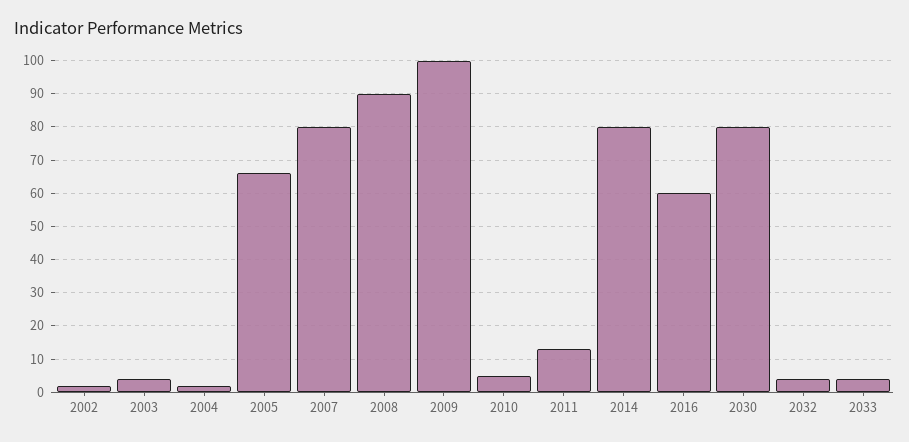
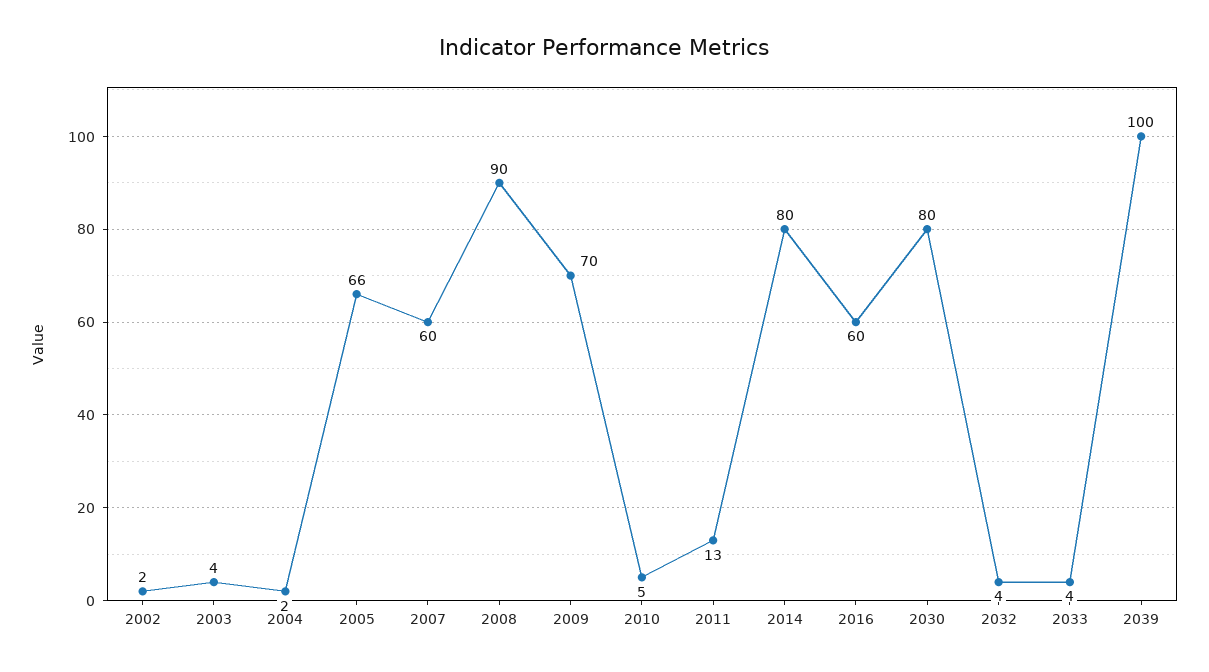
2007: 80 -> 60
2009: 100 -> 70
2039: none -> 100

